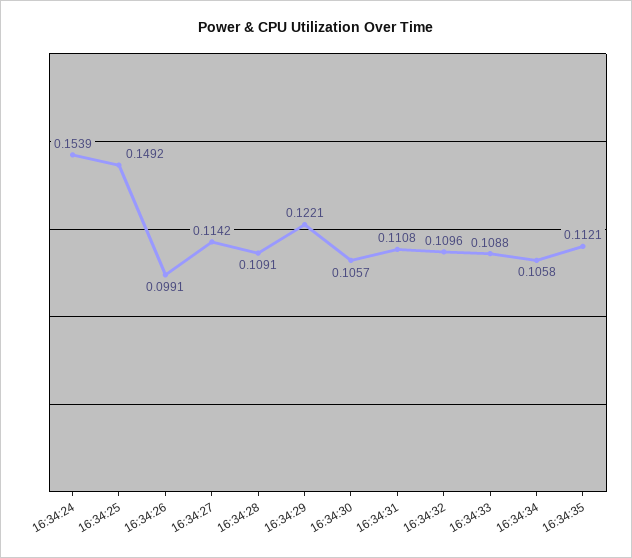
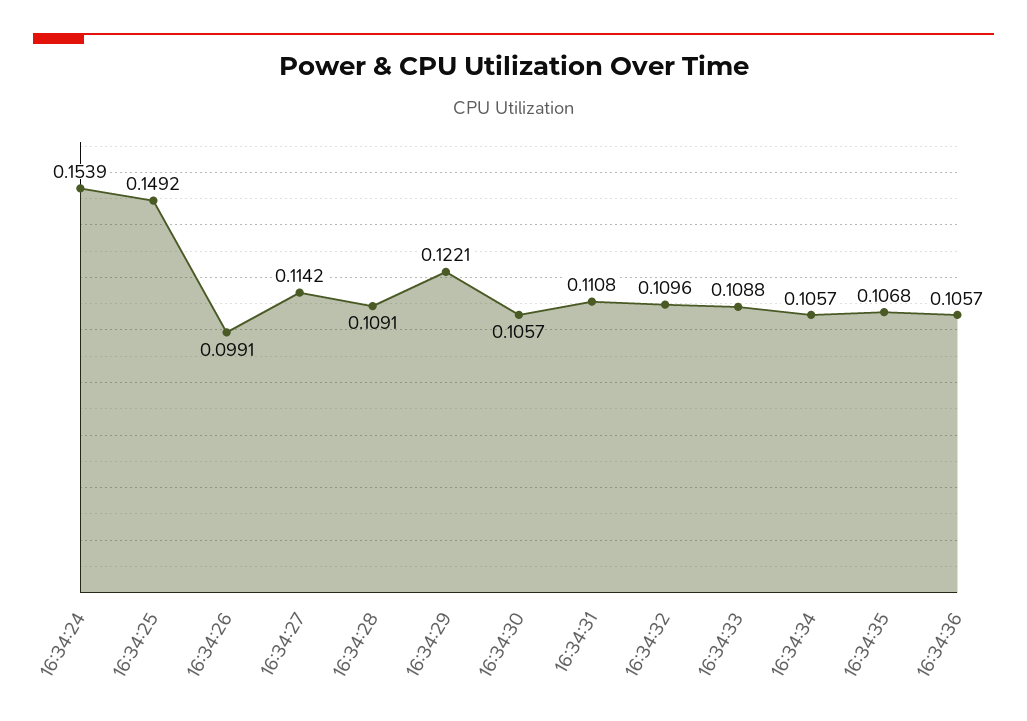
16:34:34: 0.1058 -> 0.1057
16:34:35: 0.1121 -> 0.1068
16:34:36: none -> 0.1057

